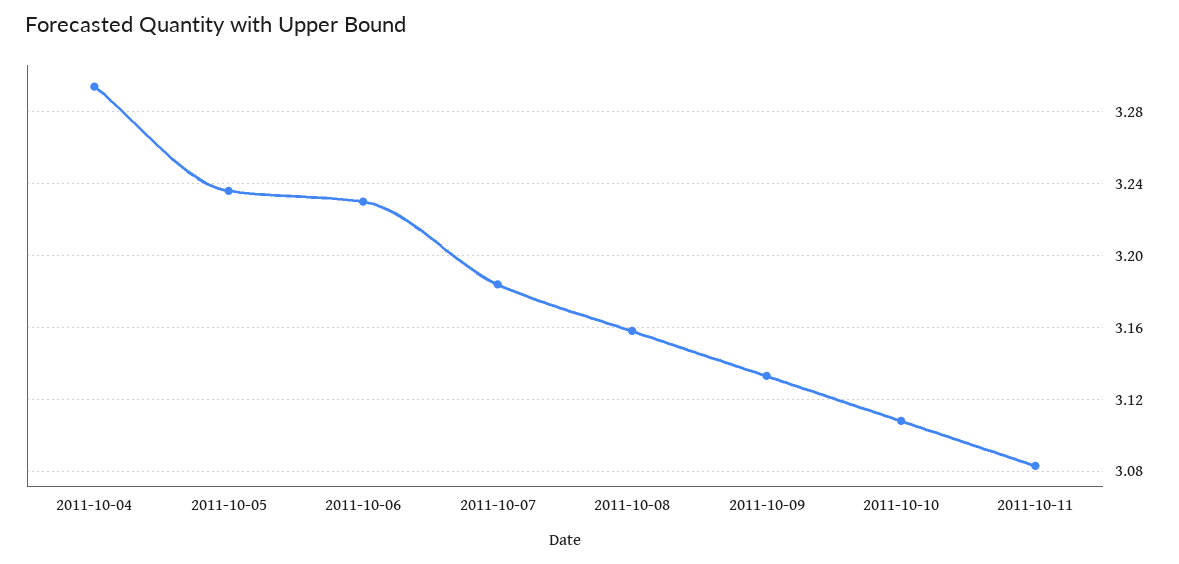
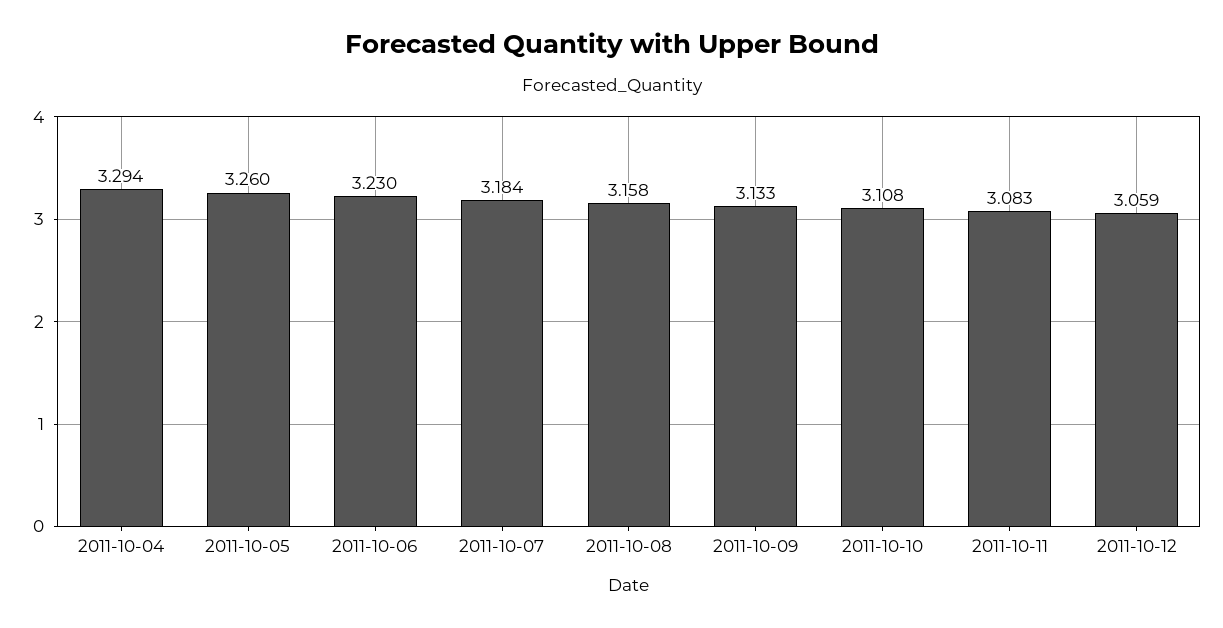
2011-10-05: 3.235 -> 3.26
2011-10-12: none -> 3.059

